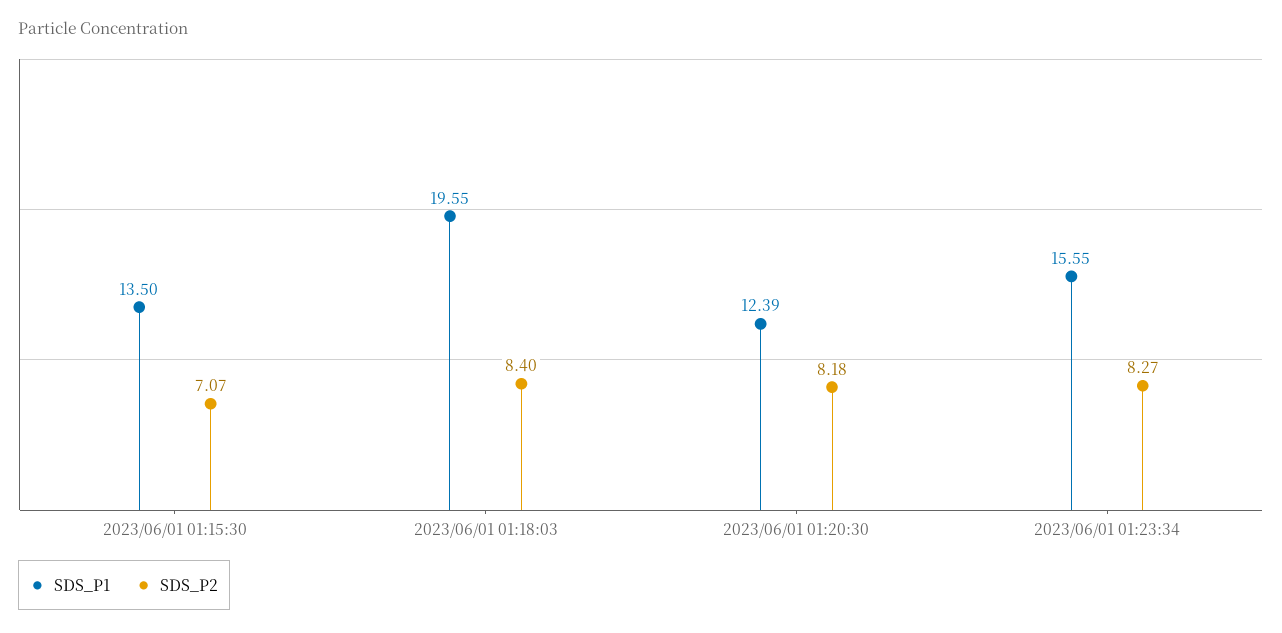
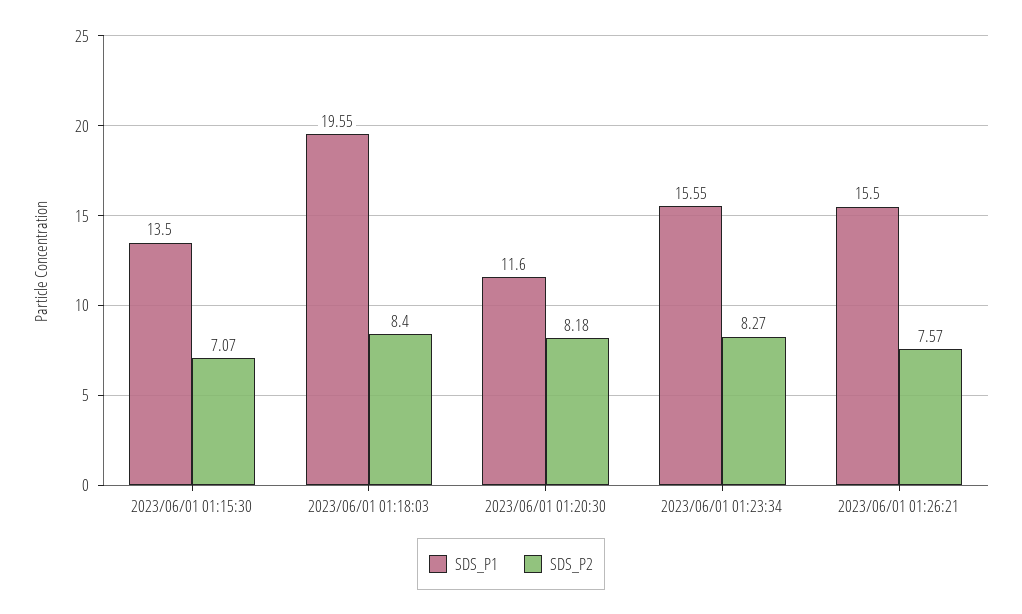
SDS_P1, 2023/06/01 01:20:30: 12.39 -> 11.6
SDS_P1, 2023/06/01 01:26:21: none -> 15.5
SDS_P2, 2023/06/01 01:26:21: none -> 7.57

